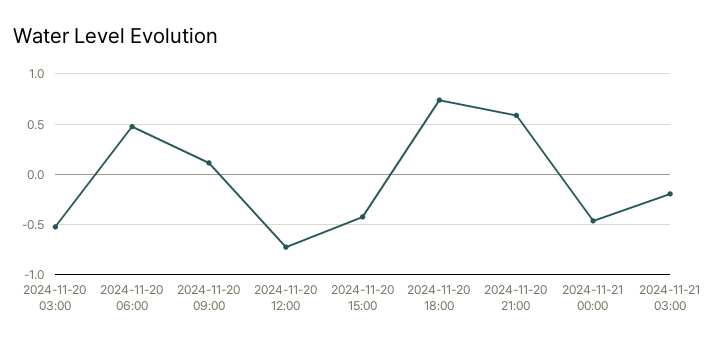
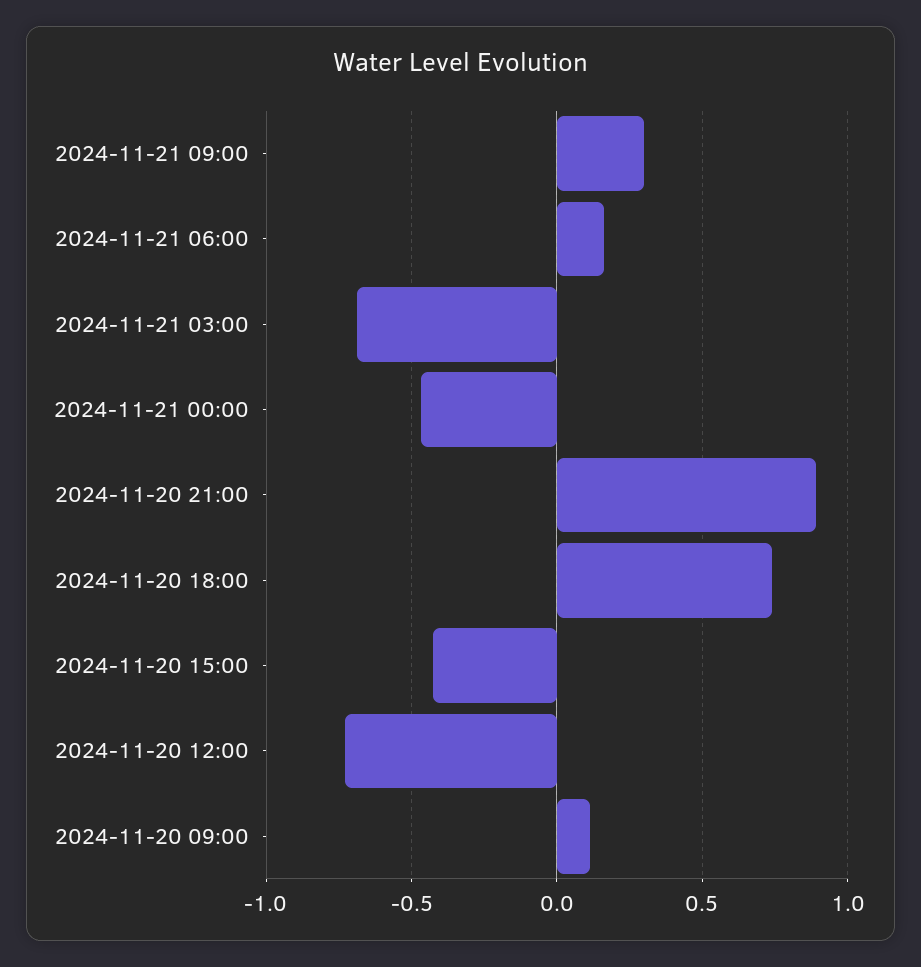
2024-11-20 03:00: -0.5 -> none
2024-11-20 06:00: 0.5 -> none
2024-11-20 21:00: 0.6 -> 0.9
2024-11-21 03:00: -0.2 -> -0.7
2024-11-21 09:00: none -> 0.3
2024-11-21 06:00: none -> 0.15

